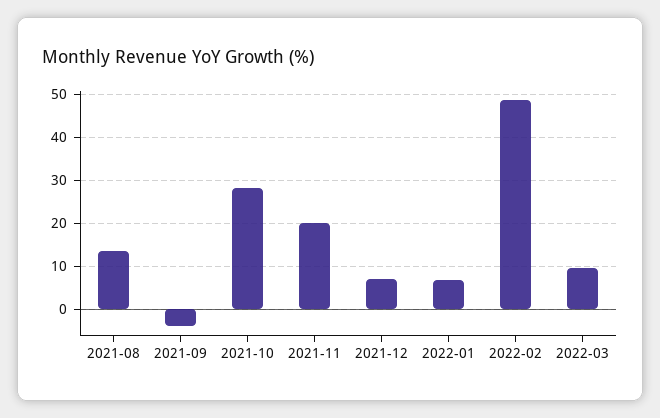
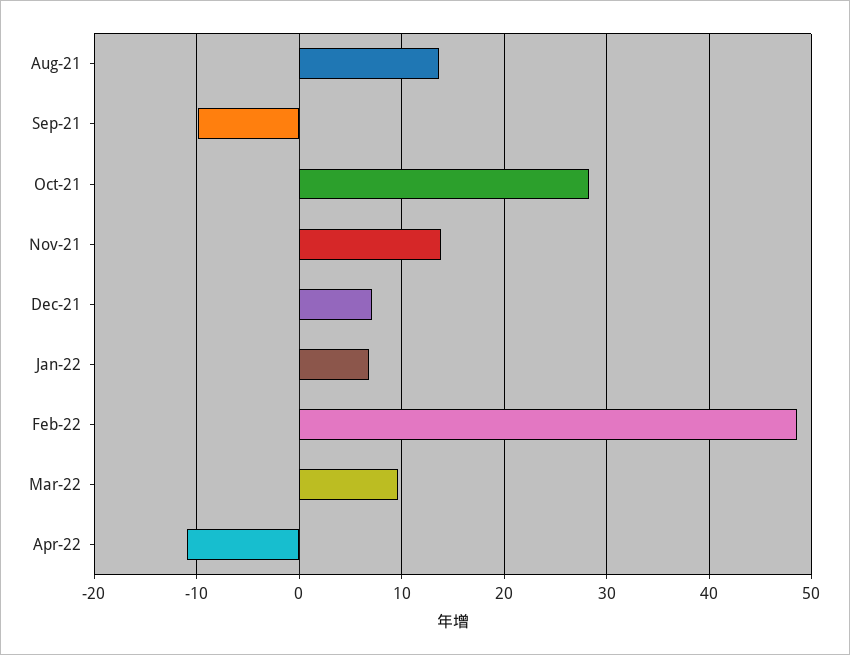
2021-09: -4 -> -10
2021-11: 20 -> 14
Apr-22: none -> -11

